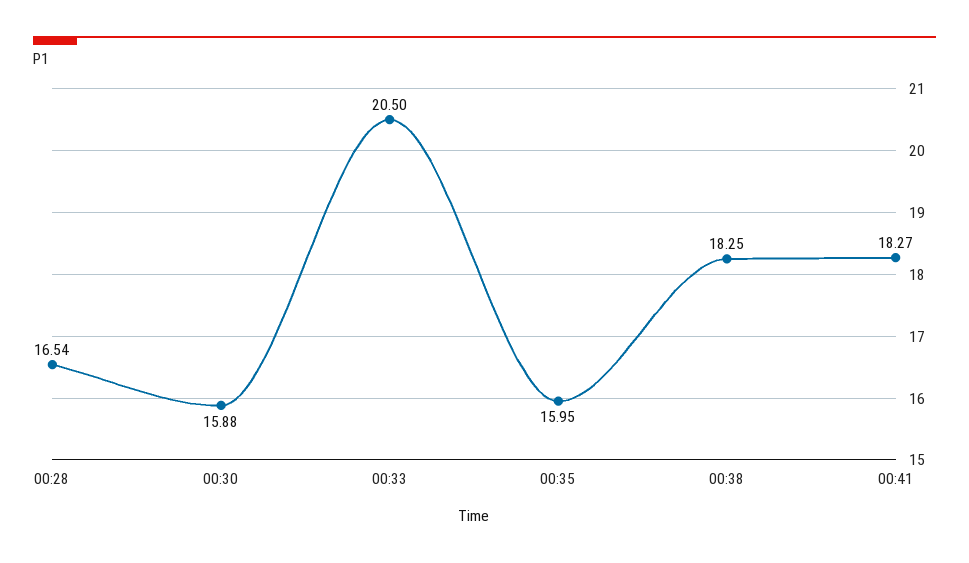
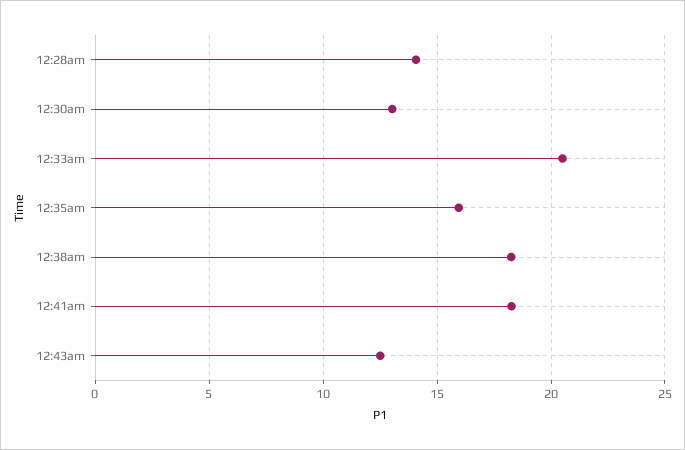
00:28: 16.54 -> 14
00:30: 15.88 -> 13
12:43am: none -> 12.5

